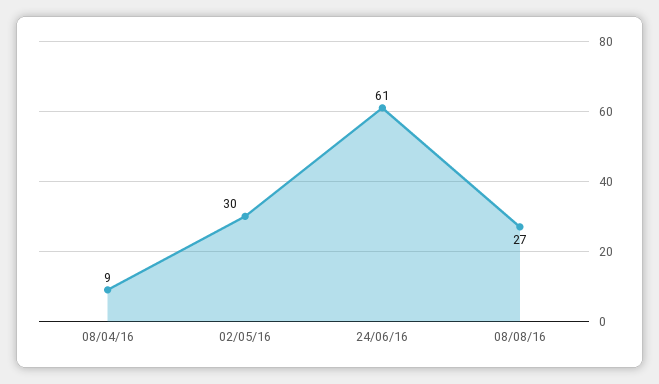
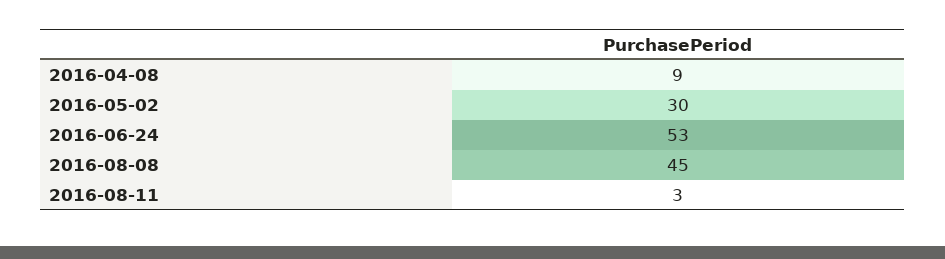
24/06/16: 61 -> 53
08/08/16: 27 -> 45
2016-08-11: none -> 3

